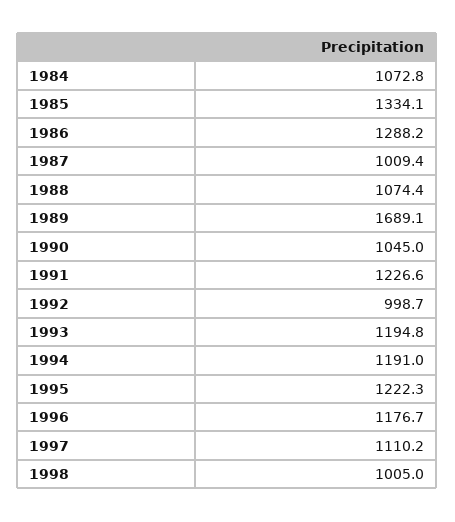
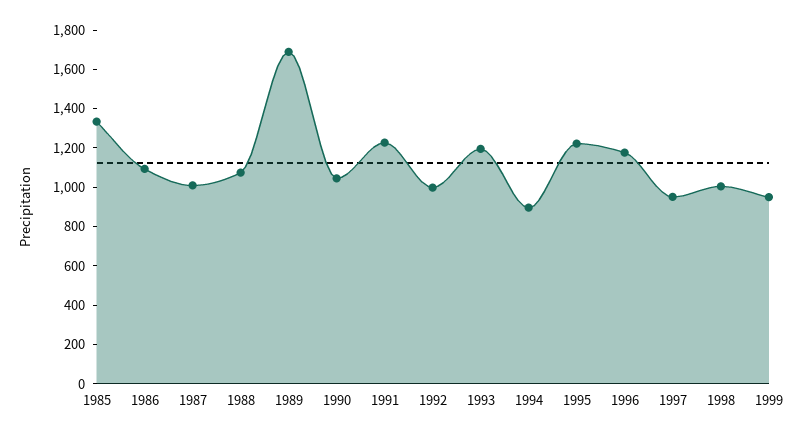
1984: 1072.8 -> none
1986: 1288.2 -> 1100
1994: 1191 -> 900
1997: 1110.2 -> 950
1999: none -> 950

